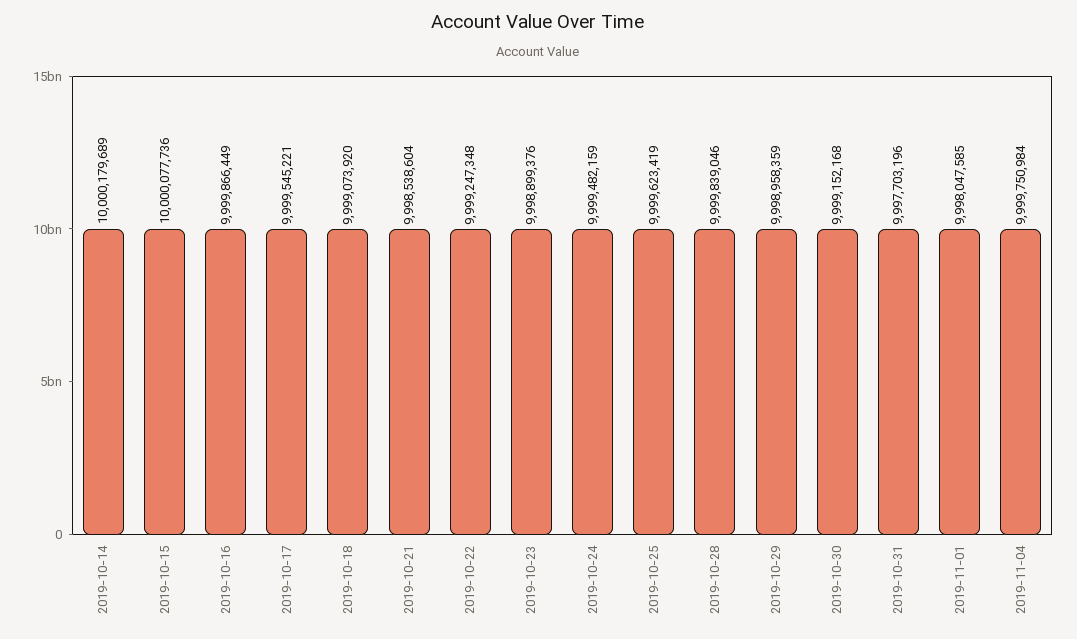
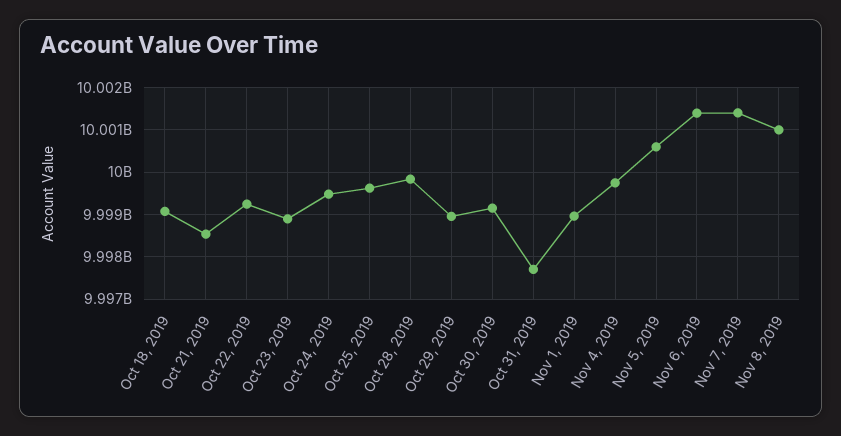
2019-10-14: 10000179689 -> none
2019-10-15: 10000077736 -> none
2019-10-16: 9999866449 -> none
2019-10-17: 9999545221 -> none
2019-11-01: 9998047585 -> 9999000000
Nov 5, 2019: none -> 10000600000
Nov 6, 2019: none -> 10001400000
Nov 7, 2019: none -> 10001400000
Nov 8, 2019: none -> 10001000000

